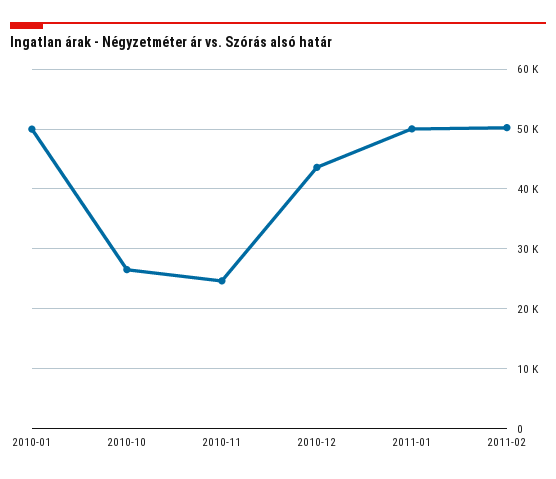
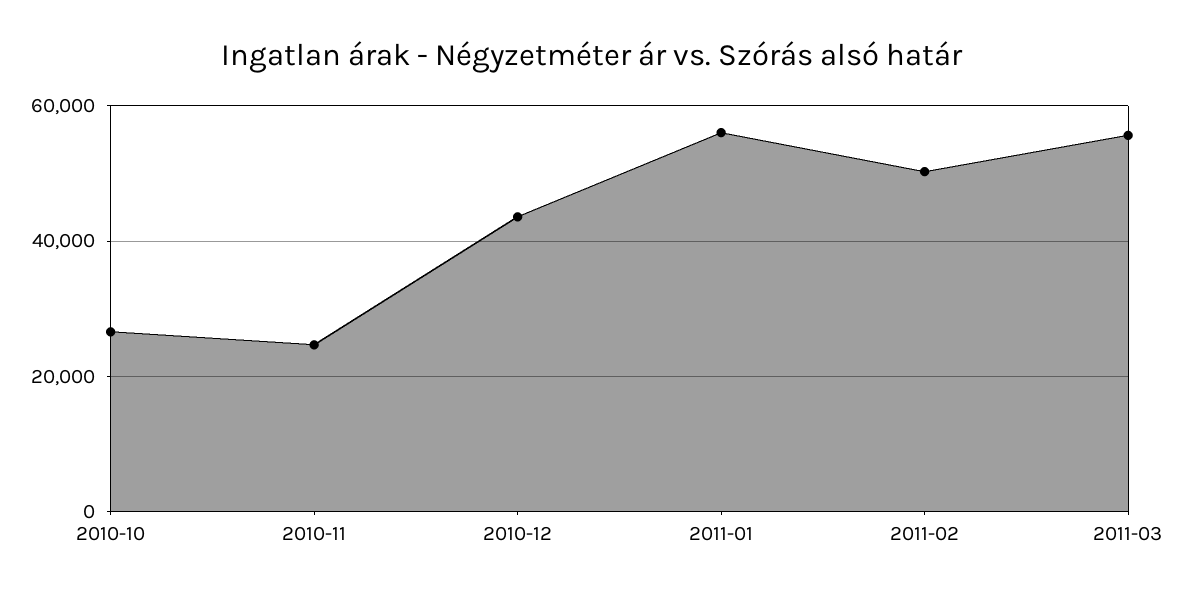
2010-01: 50000 -> none
2011-01: 50000 -> 56000
2011-03: none -> 56000

